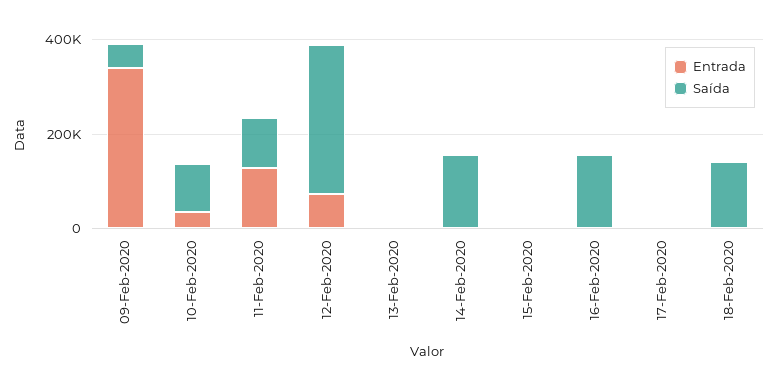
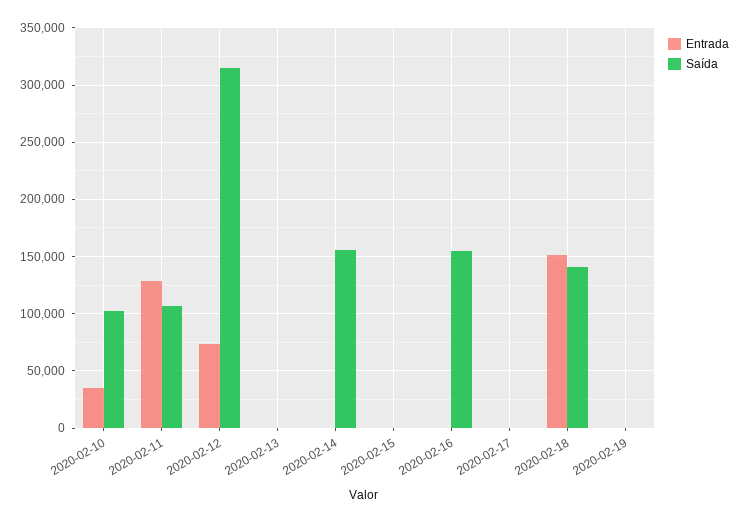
Entrada, 09-Feb-2020: 350000 -> none
Saída, 09-Feb-2020: 50000 -> none
Entrada, 18-Feb-2020: 0 -> 150000
Entrada, 2020-02-19: none -> 0
Saída, 2020-02-19: none -> 0

